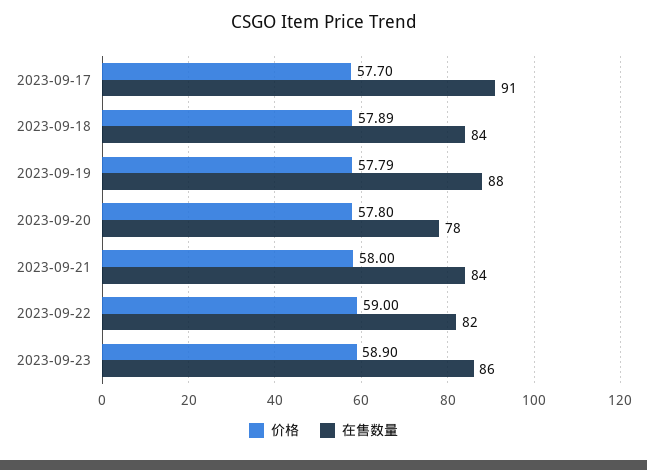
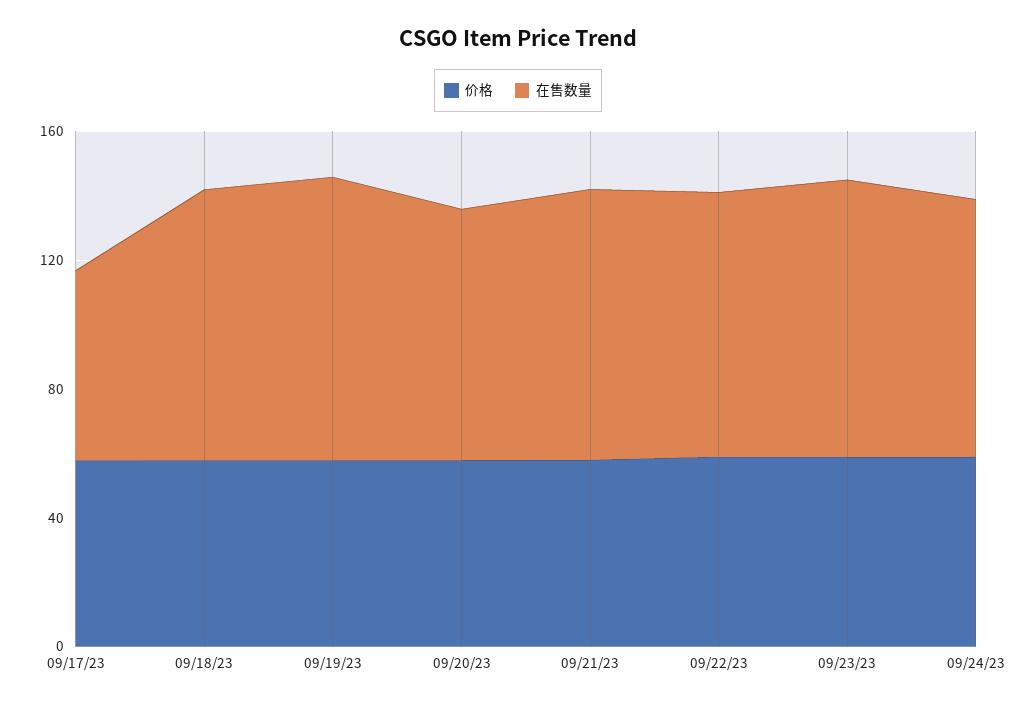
在售数量, 2023-09-17: 91 -> 60
价格, 09/24/23: none -> 60
在售数量, 09/24/23: none -> 80

